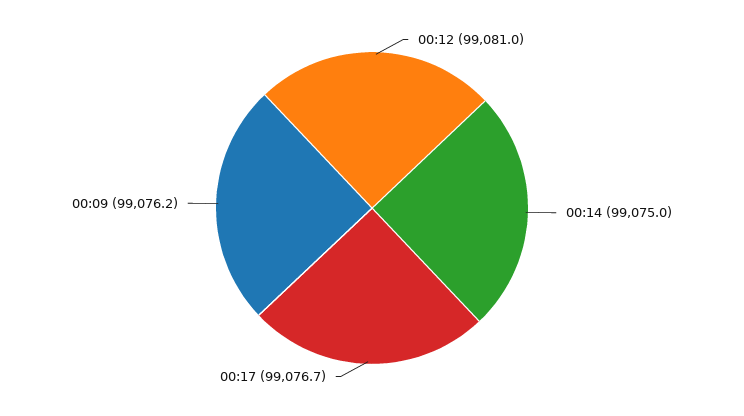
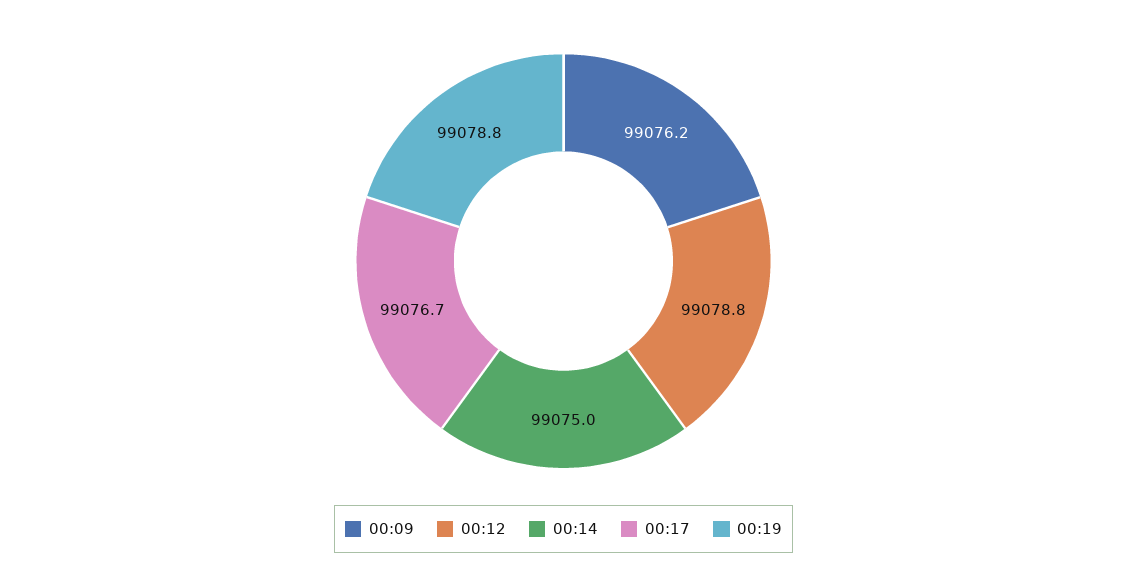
00:12: 99081 -> 99078.8
00:19: none -> 99078.8

